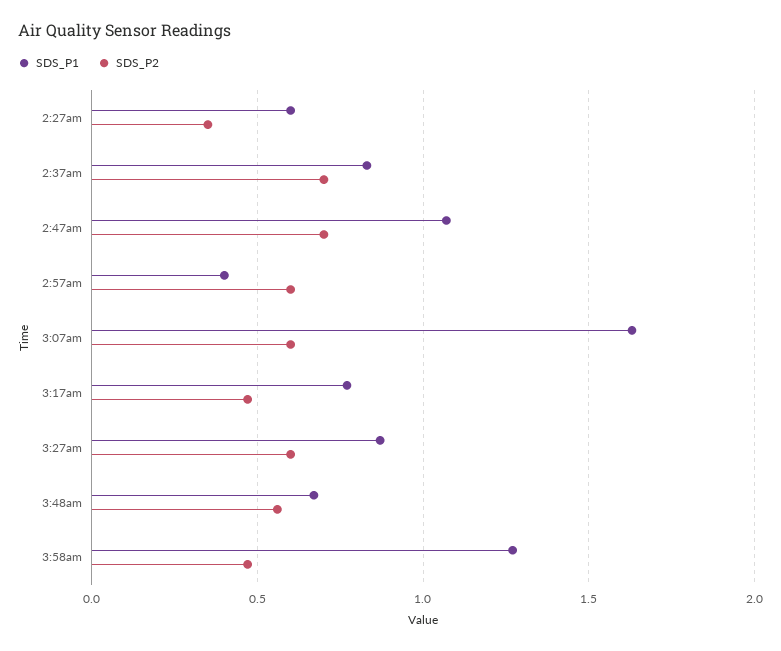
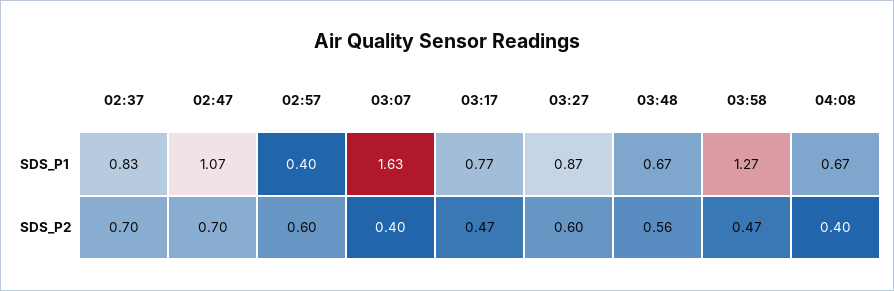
SDS_P1, 2:27am: 0.6 -> none
SDS_P2, 2:27am: 0.35 -> none
SDS_P2, 3:07am: 0.6 -> 0.4
SDS_P1, 04:08: none -> 0.67
SDS_P2, 04:08: none -> 0.4

